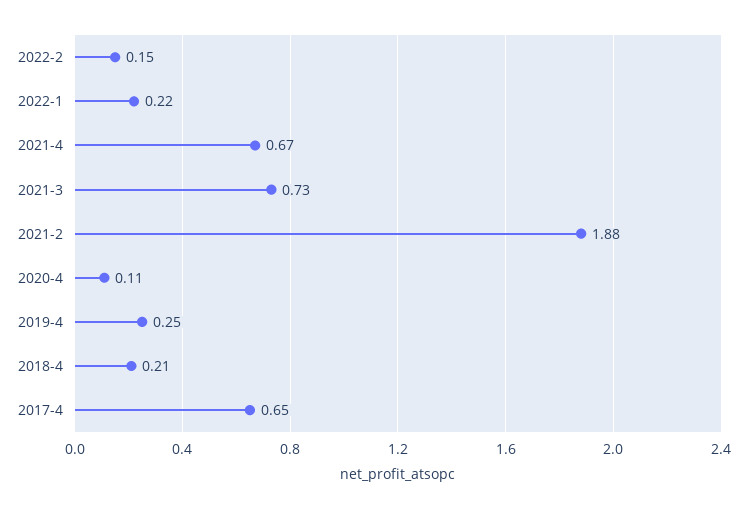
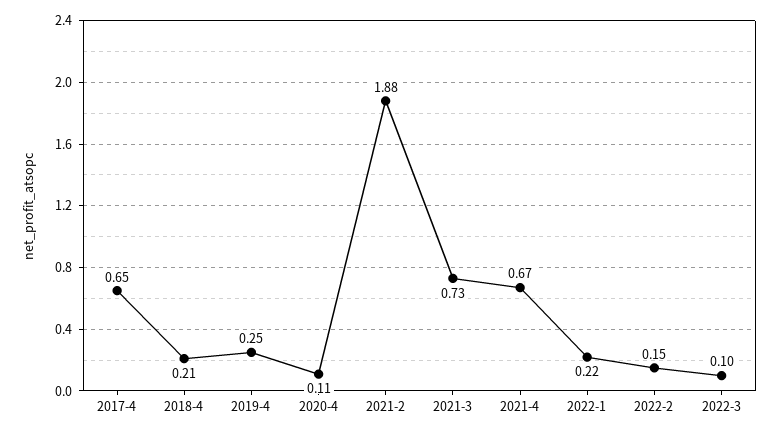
2022-3: none -> 0.1

